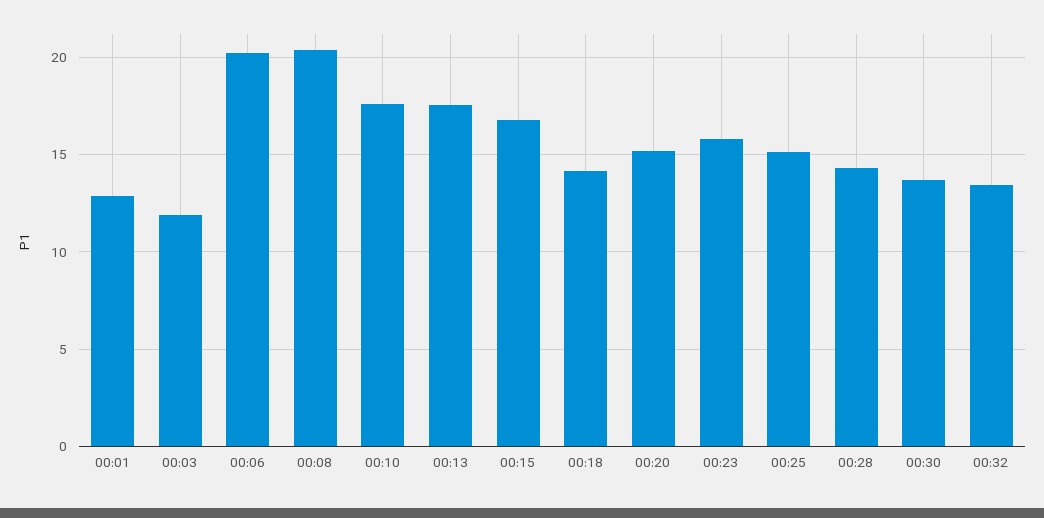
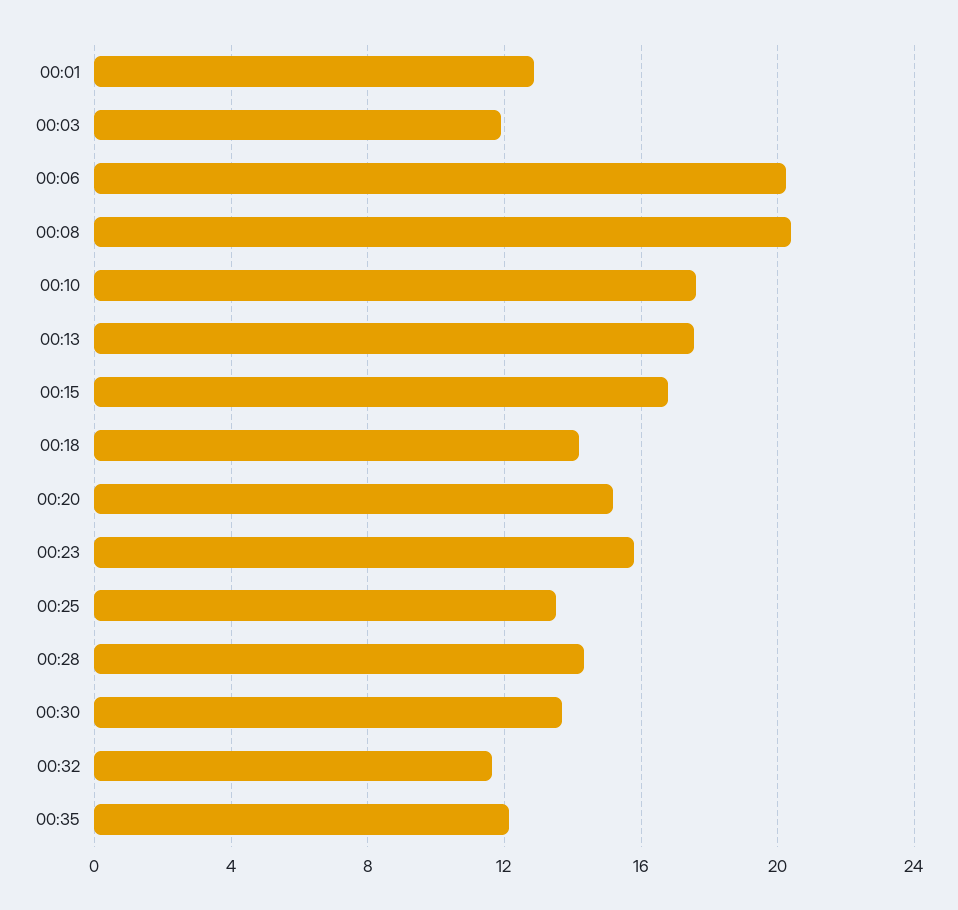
00:25: 15 -> 13.5
00:32: 13.5 -> 11.5
00:35: none -> 12

